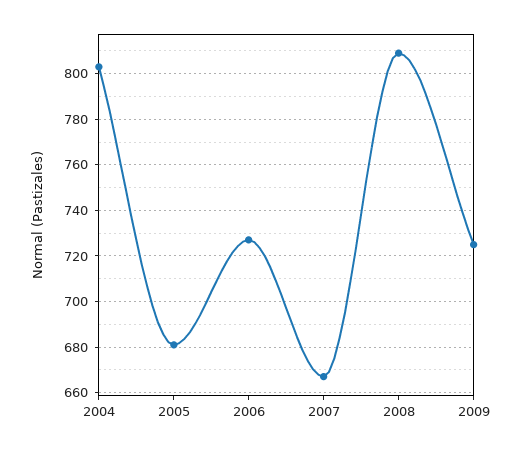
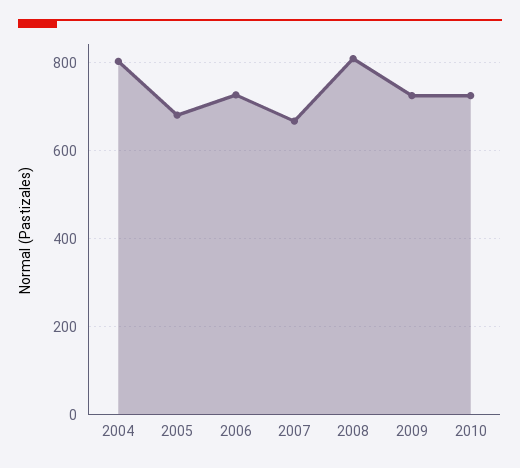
2010: none -> 720

